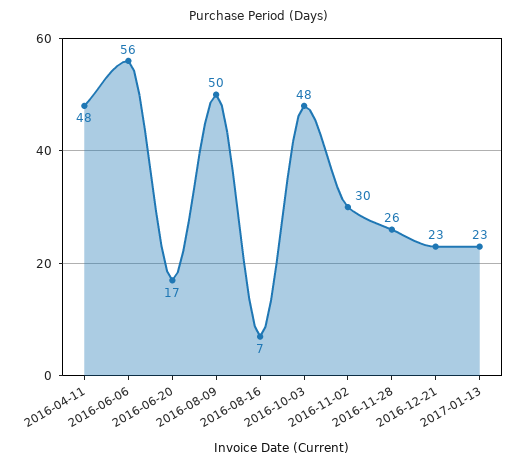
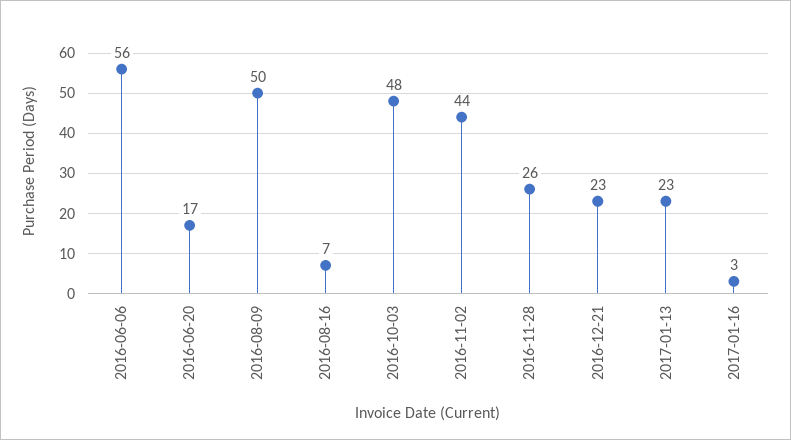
2016-04-11: 48 -> none
2016-11-02: 30 -> 44
2017-01-16: none -> 3

